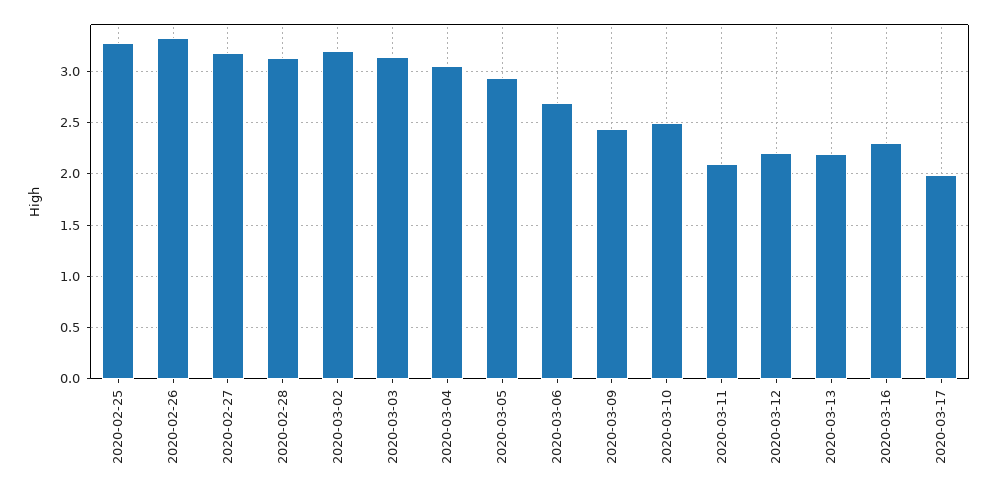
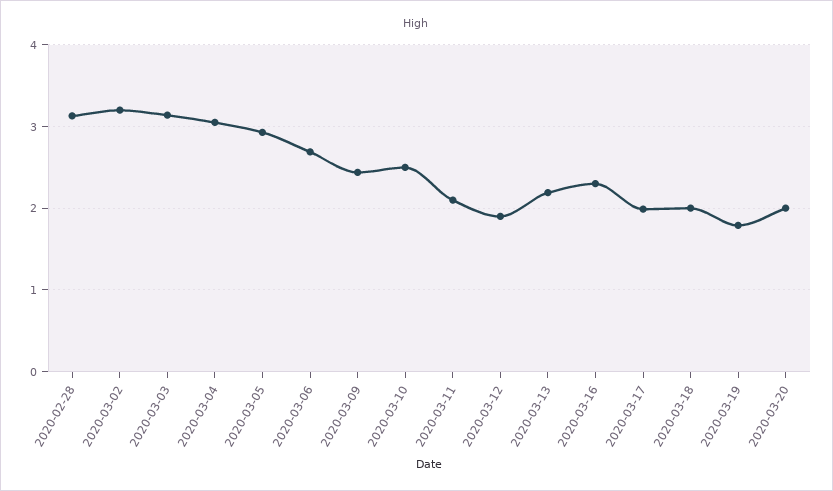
2020-02-25: 3.3 -> none
2020-02-26: 3.3 -> none
2020-02-27: 3.2 -> none
2020-03-12: 2.2 -> 1.9
2020-03-18: none -> 2
2020-03-19: none -> 1.8
2020-03-20: none -> 2

